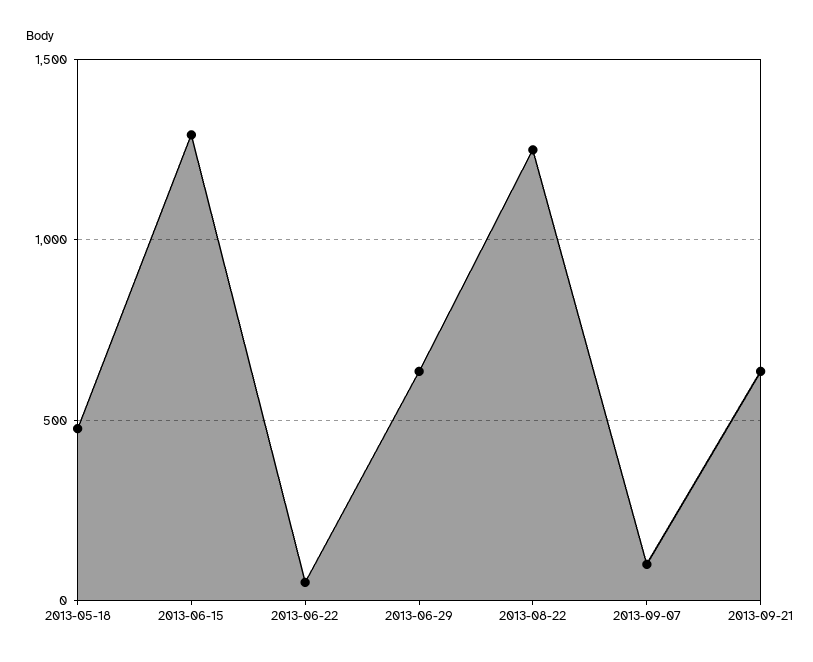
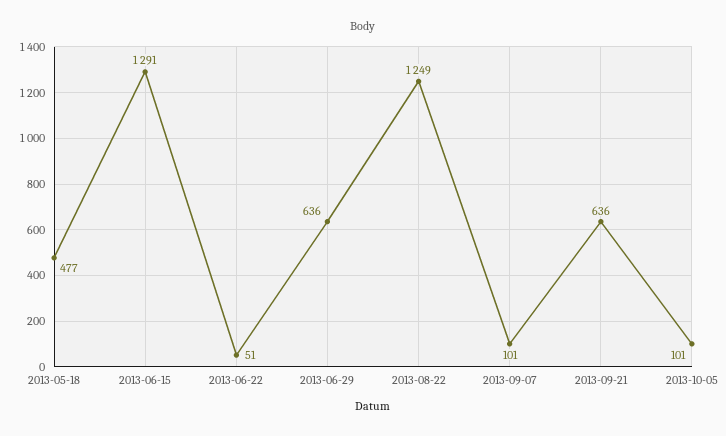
2013-10-05: none -> 101

